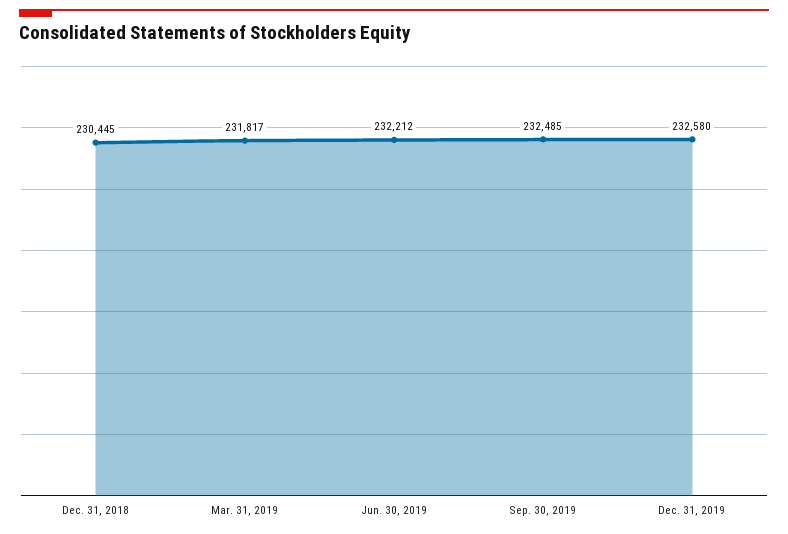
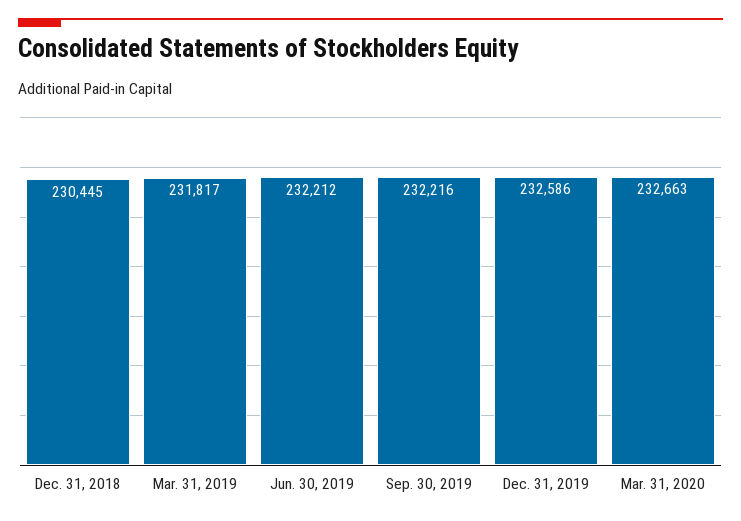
Sep. 30, 2019: 232485 -> 232216
Dec. 31, 2019: 232580 -> 232586
Mar. 31, 2020: none -> 232663

